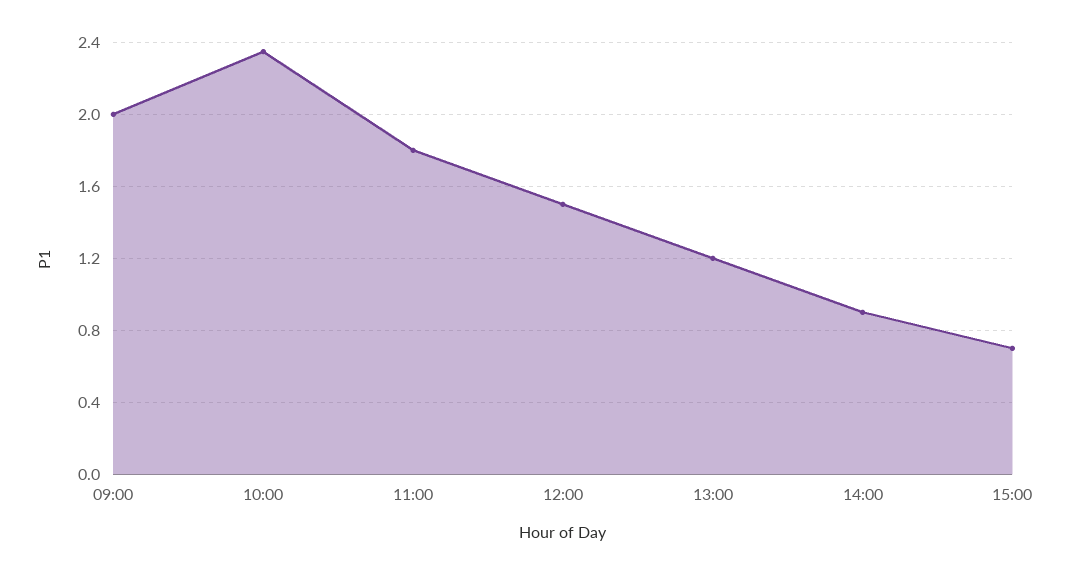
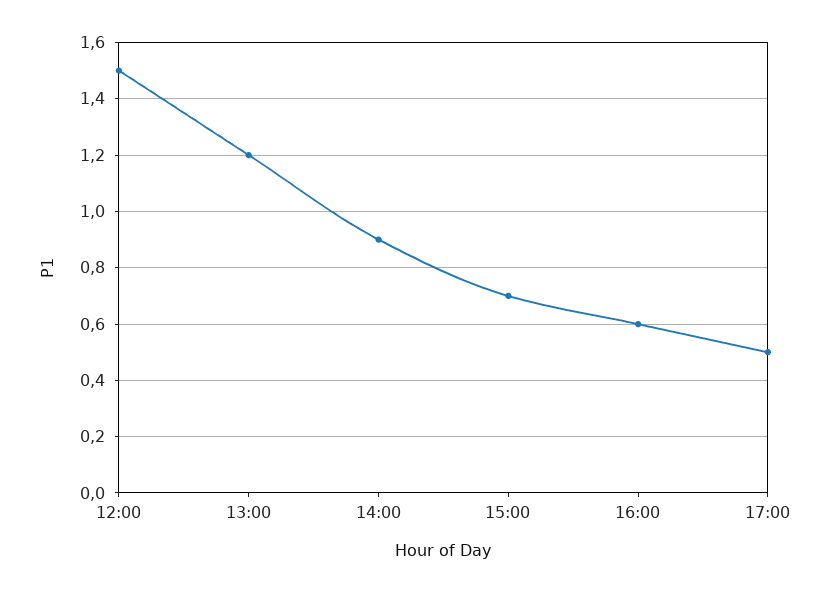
09:00: 2 -> none
10:00: 2.35 -> none
11:00: 1.8 -> none
16:00: none -> 0.6
17:00: none -> 0.5

